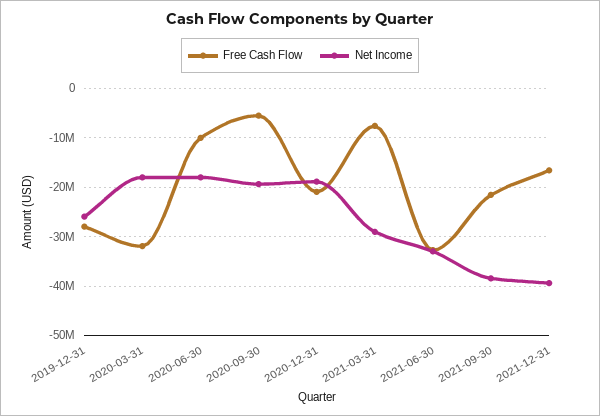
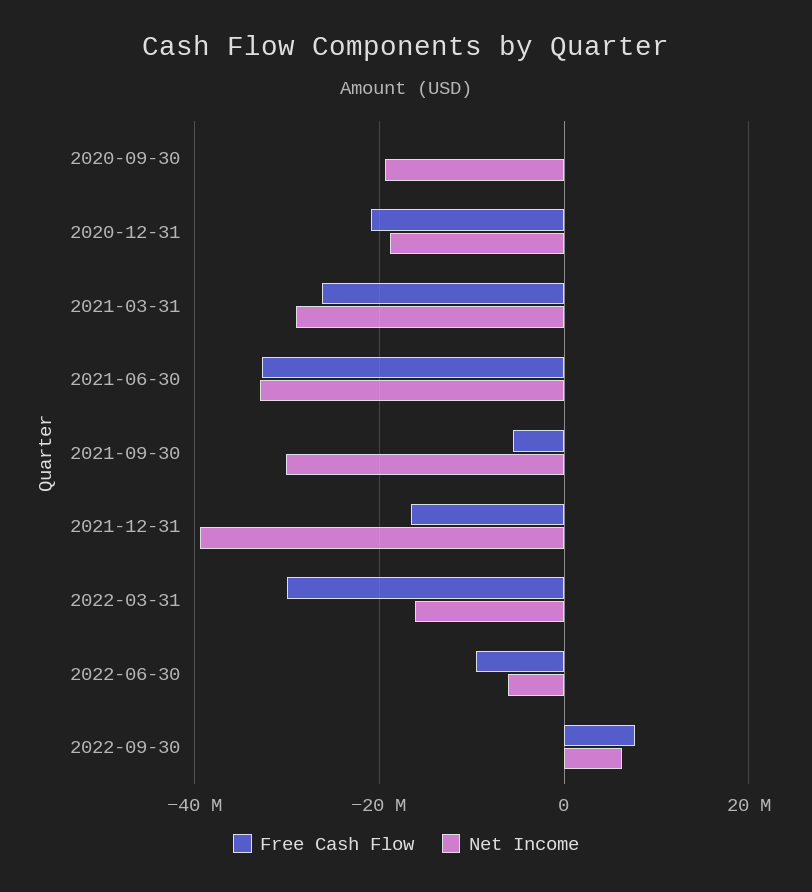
Free Cash Flow, 2019-12-31: -28000000 -> none
Net Income, 2019-12-31: -26000000 -> none
Free Cash Flow, 2020-03-31: -32000000 -> none
Net Income, 2020-03-31: -18000000 -> none
Free Cash Flow, 2020-06-30: -10000000 -> none
Net Income, 2020-06-30: -18000000 -> none
Free Cash Flow, 2020-09-30: -6000000 -> 0
Free Cash Flow, 2021-03-31: -8000000 -> -26000000
Free Cash Flow, 2021-09-30: -22000000 -> -6000000
Net Income, 2021-09-30: -38000000 -> -30000000
Free Cash Flow, 2022-03-31: none -> -30000000
Net Income, 2022-03-31: none -> -16000000
Free Cash Flow, 2022-06-30: none -> -10000000
Net Income, 2022-06-30: none -> -6000000
Free Cash Flow, 2022-09-30: none -> 8000000
Net Income, 2022-09-30: none -> 6000000

